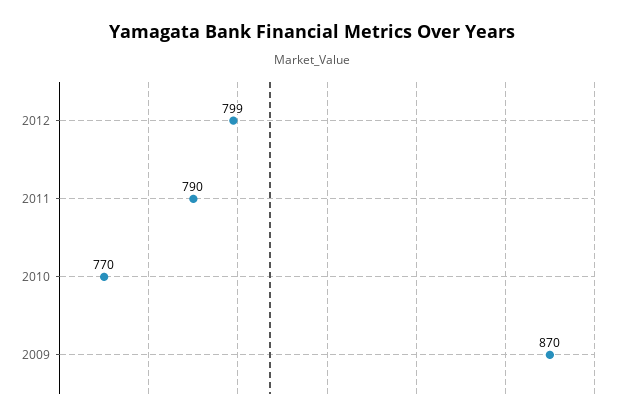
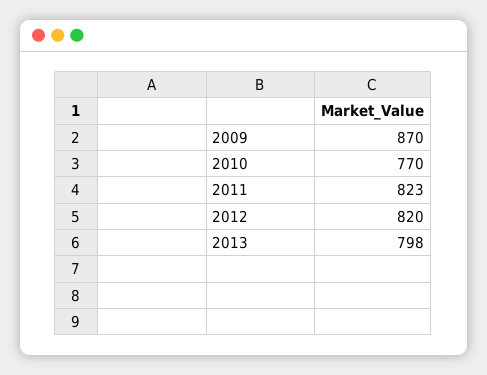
2012: 799 -> 820
2011: 790 -> 823
2013: none -> 798

